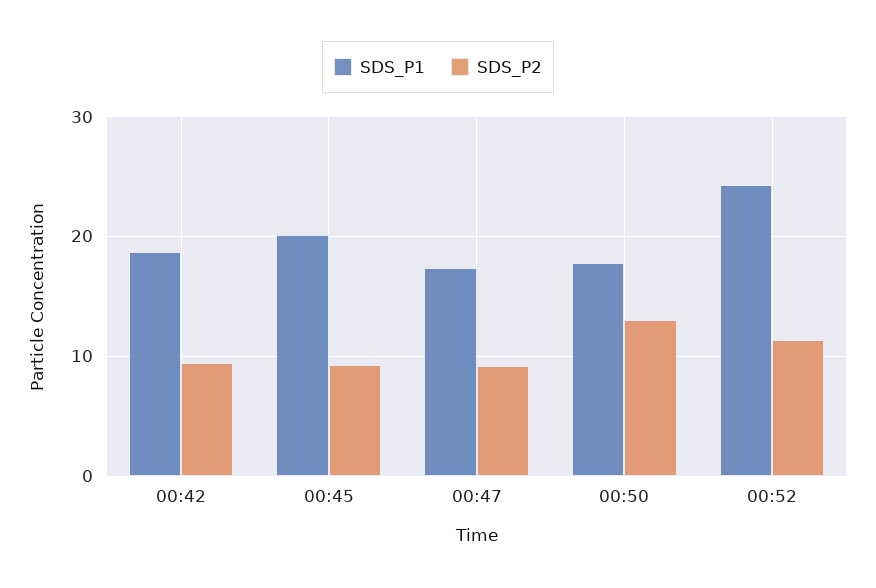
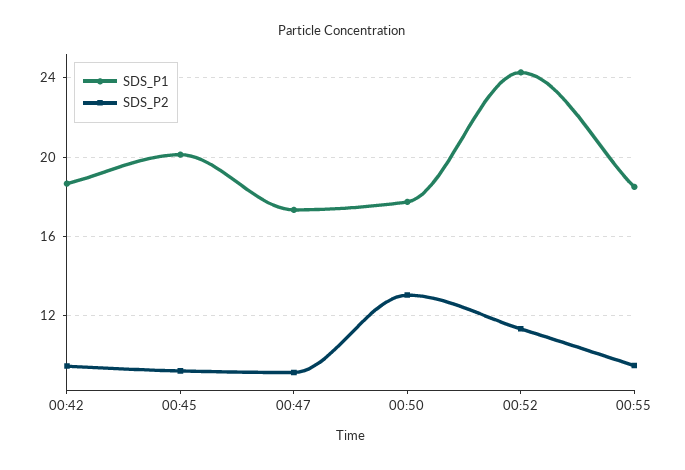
SDS_P1, 00:55: none -> 18.5
SDS_P2, 00:55: none -> 9.5

